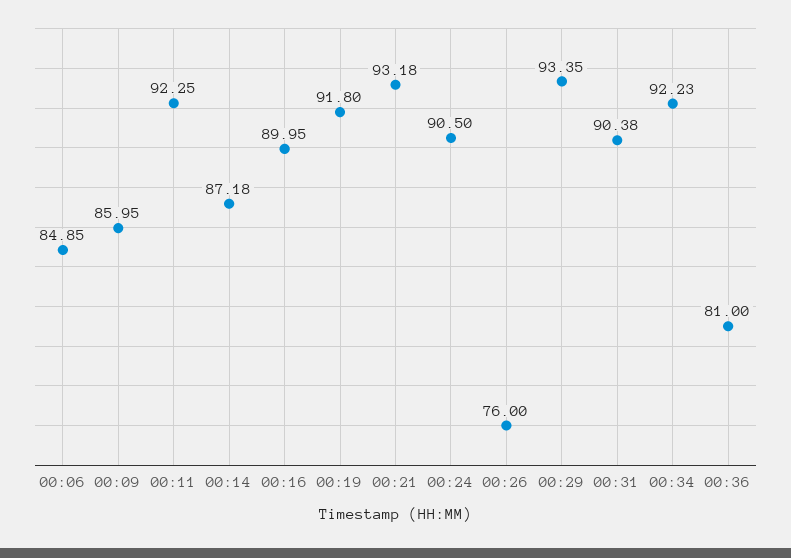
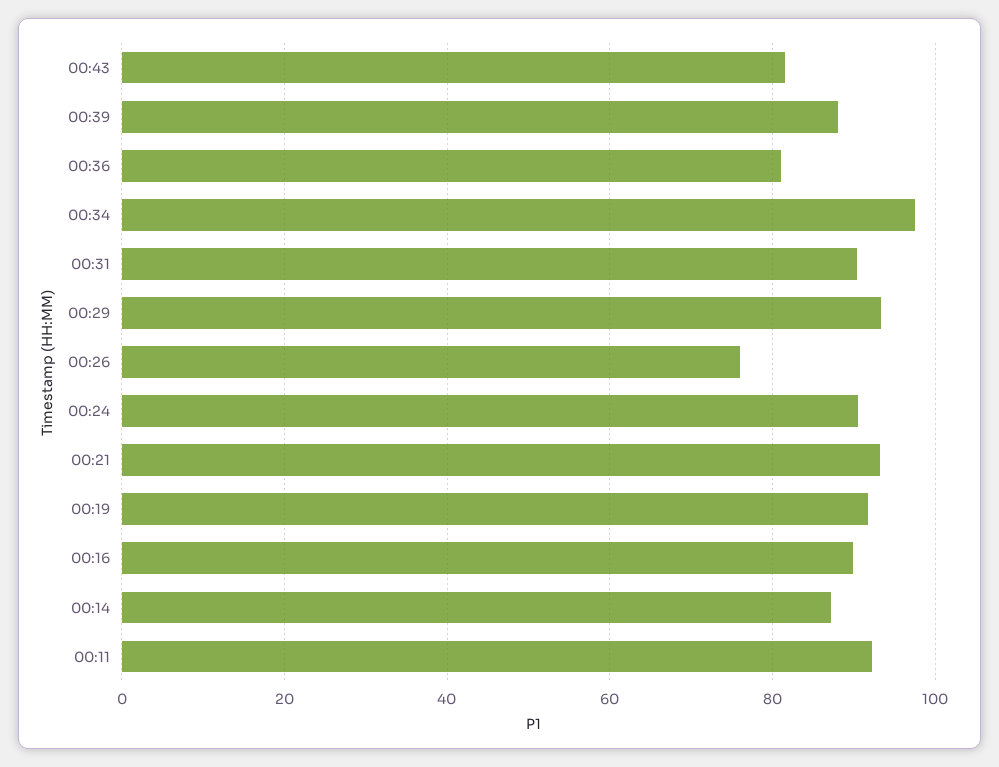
00:06: 84.85 -> none
00:09: 85.95 -> none
00:34: 92.23 -> 98
00:43: none -> 82
00:39: none -> 88

